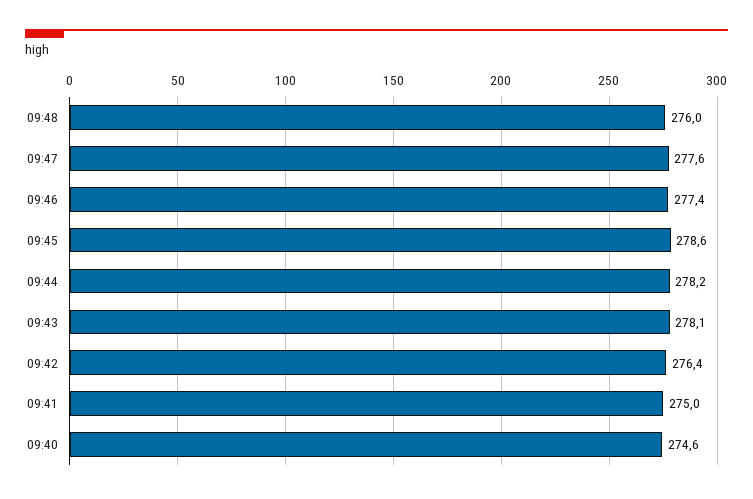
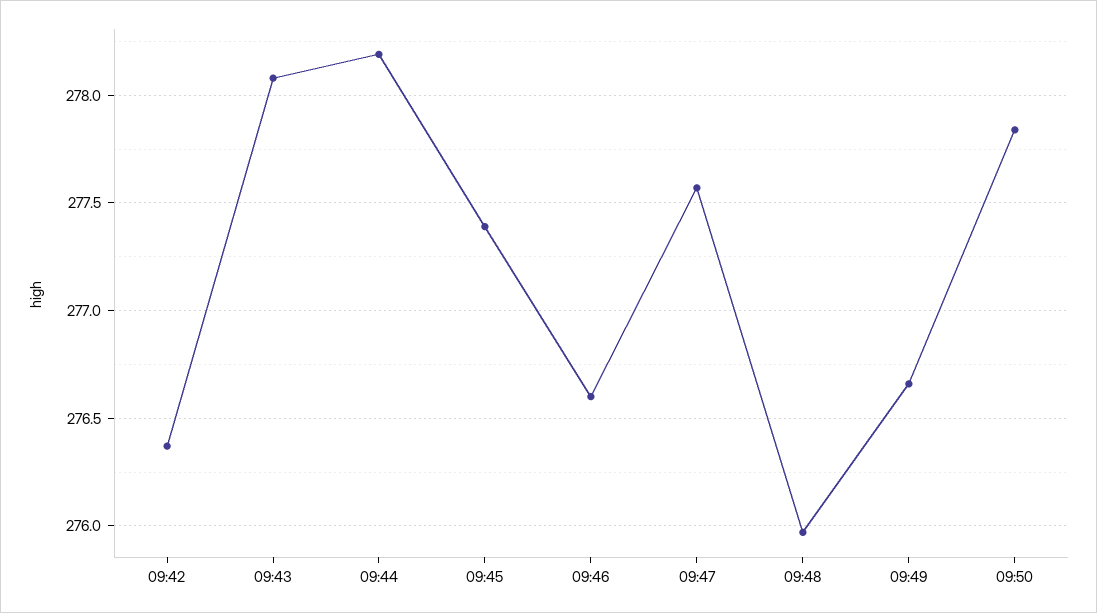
09:46: 277.4 -> 276.6
09:45: 278.6 -> 277.4
09:41: 275 -> none
09:40: 274.6 -> none
09:49: none -> 276.65
09:50: none -> 277.85

